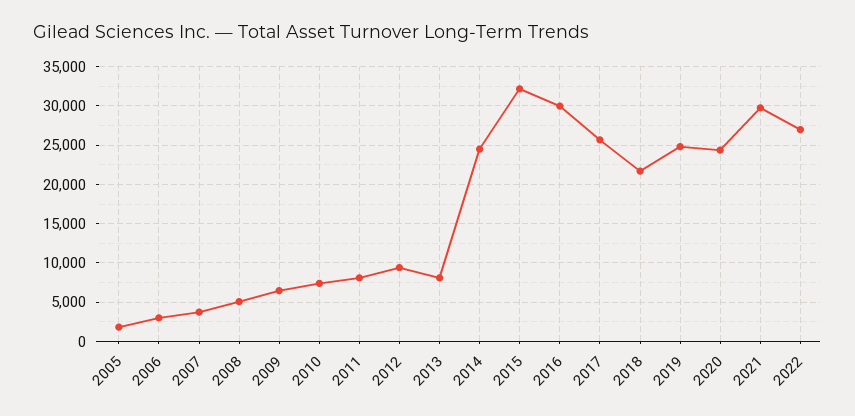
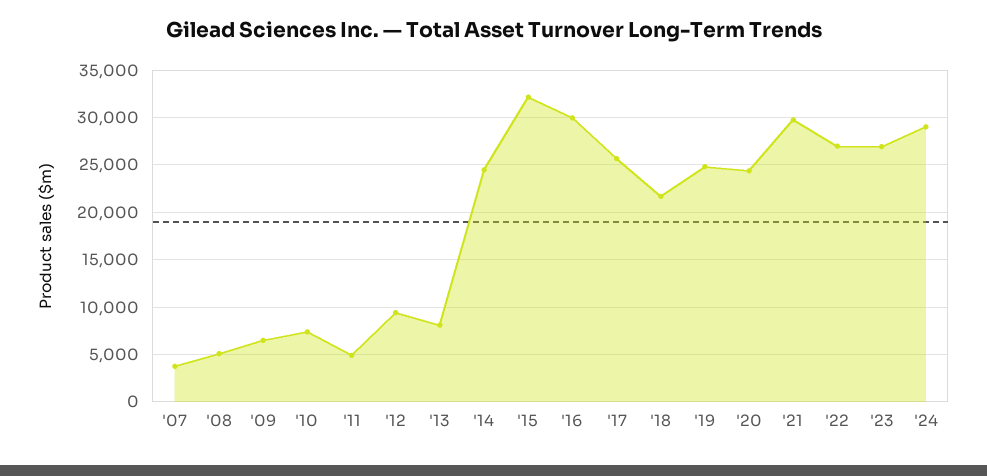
2005: 2000 -> none
2006: 3000 -> none
2011: 8000 -> 5000
'23: none -> 27000
'24: none -> 29000

